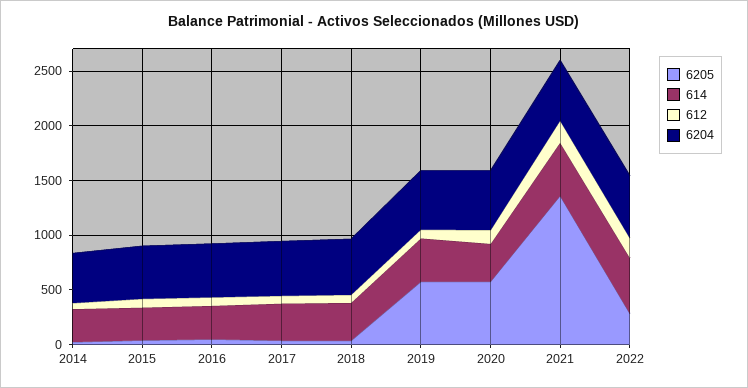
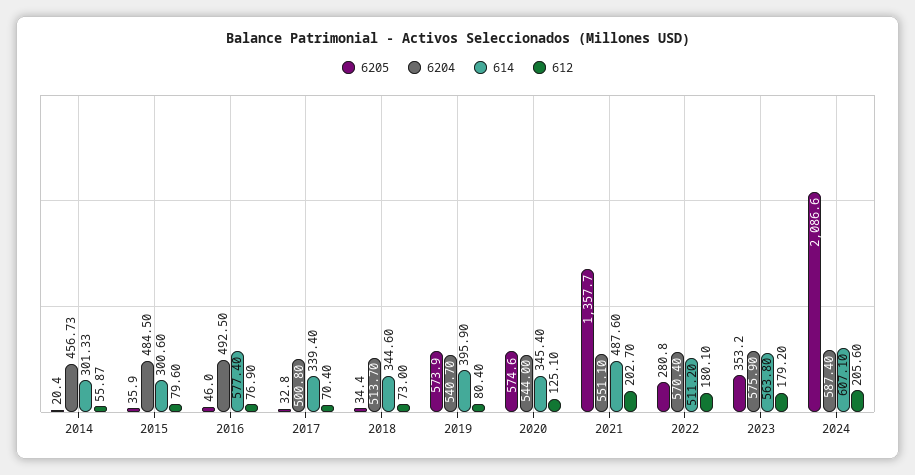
614, 2016: 300 -> 577.4
6205, 2023: none -> 353.2
6204, 2023: none -> 575.9
614, 2023: none -> 563.8
612, 2023: none -> 179.2
6205, 2024: none -> 2086.6
6204, 2024: none -> 587.4
614, 2024: none -> 607.1
612, 2024: none -> 205.6

